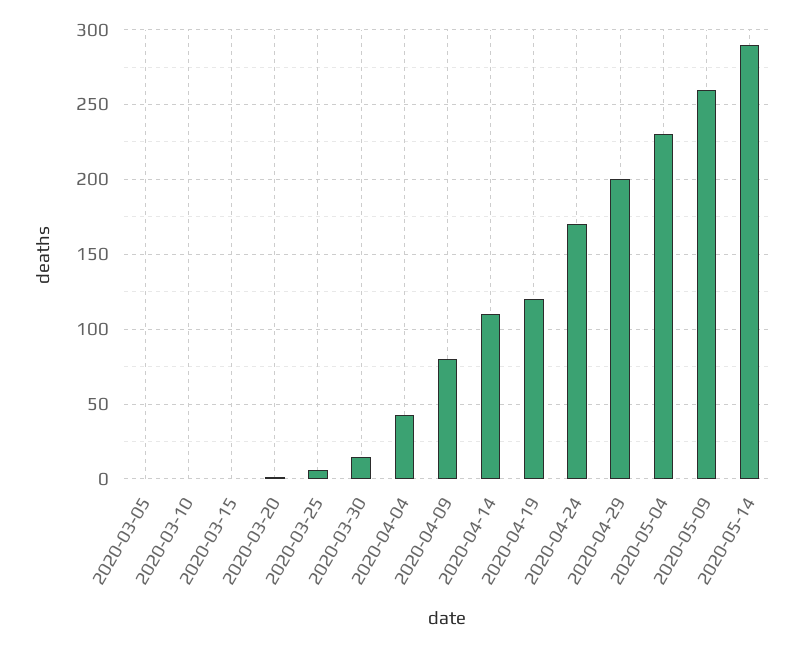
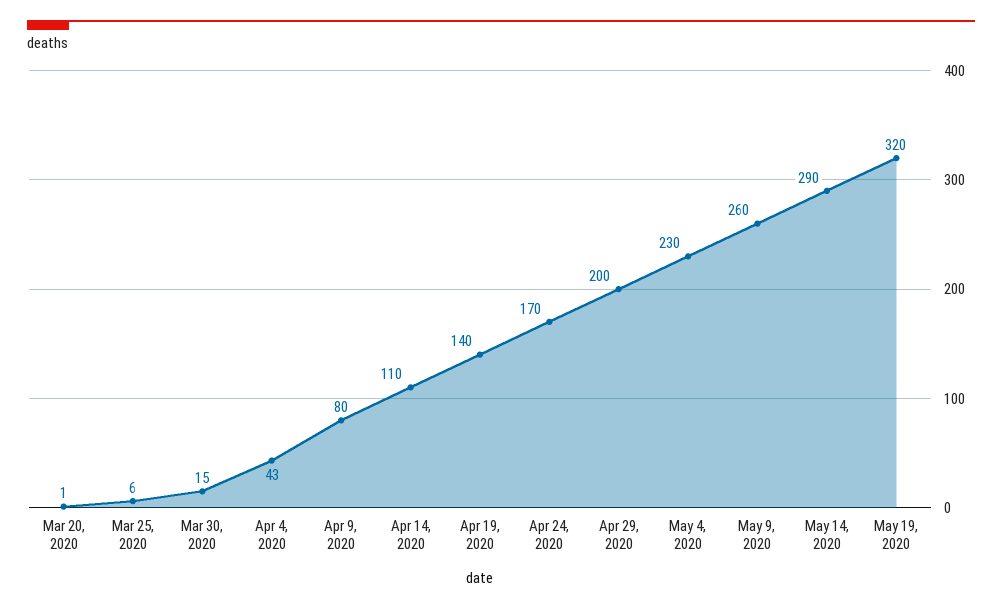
2020-03-05: 0 -> none
2020-03-10: 0 -> none
2020-03-15: 0 -> none
2020-04-19: 120 -> 140
May 19, 2020: none -> 320

